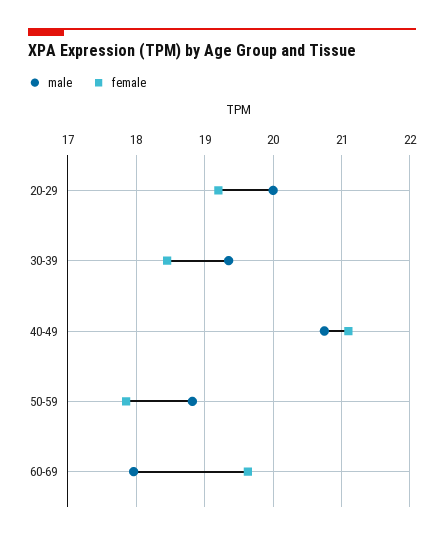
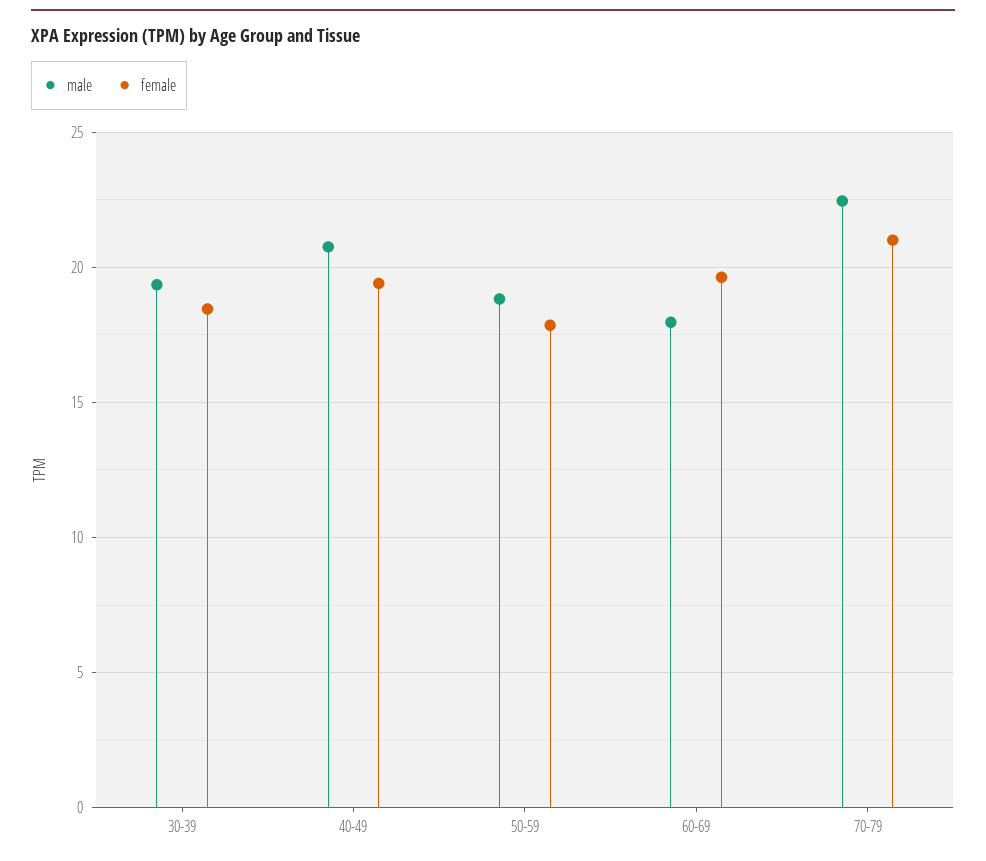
male, 20-29: 20 -> none
female, 20-29: 19.2 -> none
female, 40-49: 21.1 -> 19.5
male, 70-79: none -> 22.5
female, 70-79: none -> 21

